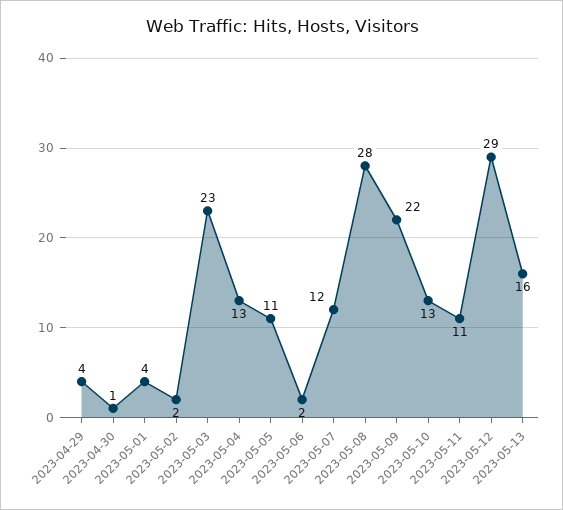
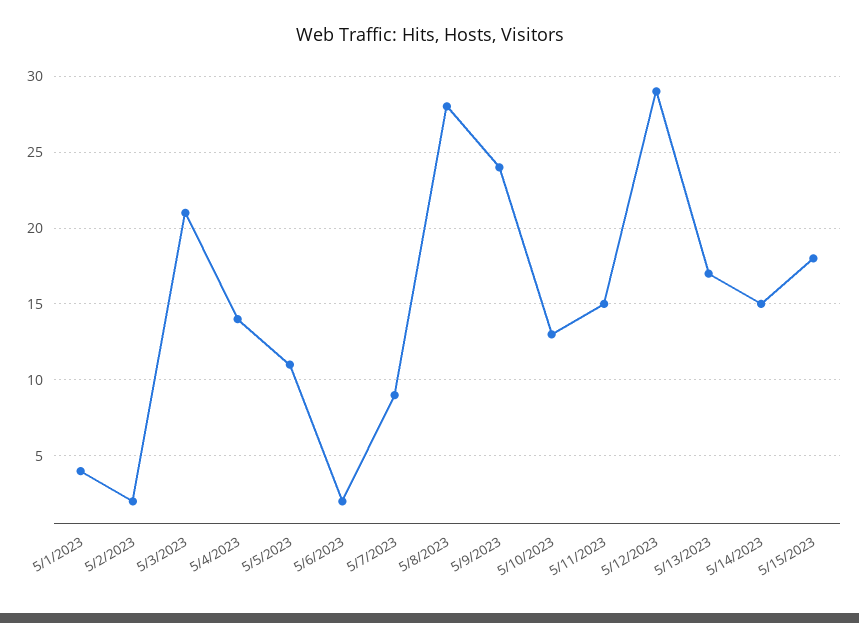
2023-04-29: 4 -> none
2023-04-30: 1 -> none
2023-05-03: 23 -> 21
2023-05-04: 13 -> 14
2023-05-07: 12 -> 9
2023-05-09: 22 -> 24
2023-05-11: 11 -> 15
2023-05-13: 16 -> 17
5/14/2023: none -> 15
5/15/2023: none -> 18

